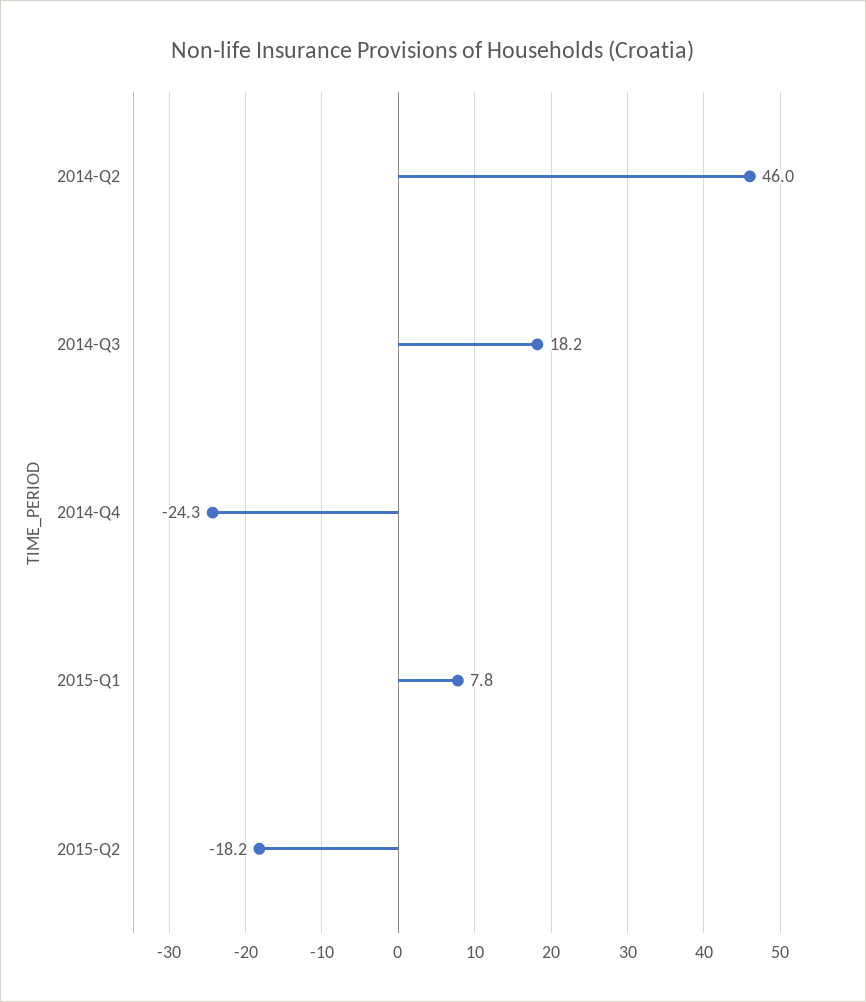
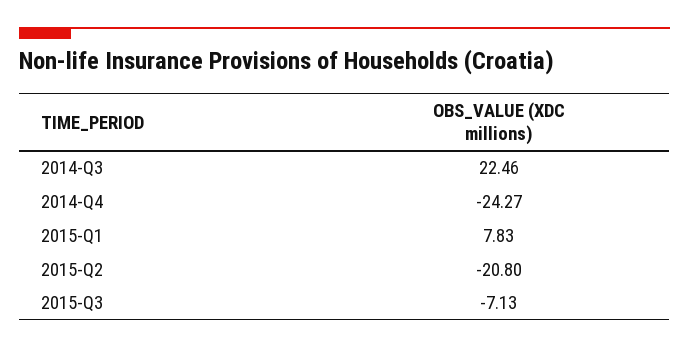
2014-Q2: 46 -> none
2014-Q3: 18.2 -> 22.46
2015-Q2: -18.2 -> -20.8
2015-Q3: none -> -7.13

